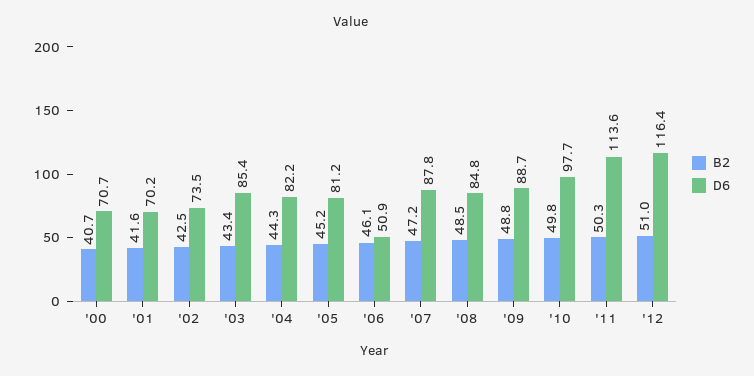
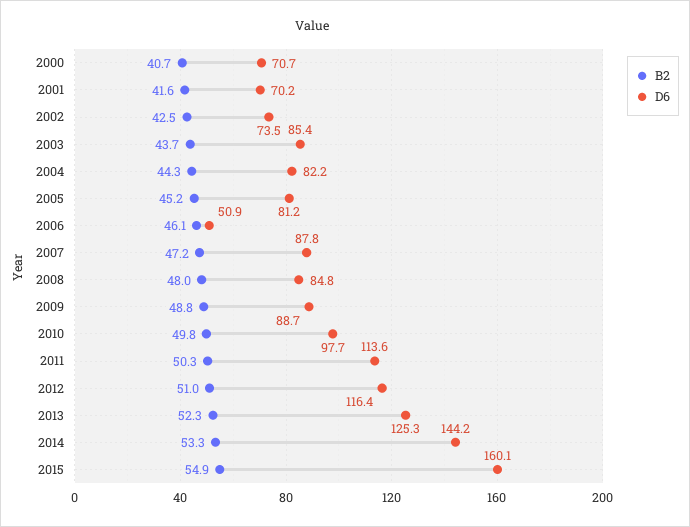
B2, '03: 43.4 -> 43.7
B2, '08: 48.5 -> 48
B2, 2013: none -> 52.3
D6, 2013: none -> 125.3
B2, 2014: none -> 53.3
D6, 2014: none -> 144.2
B2, 2015: none -> 54.9
D6, 2015: none -> 160.1

